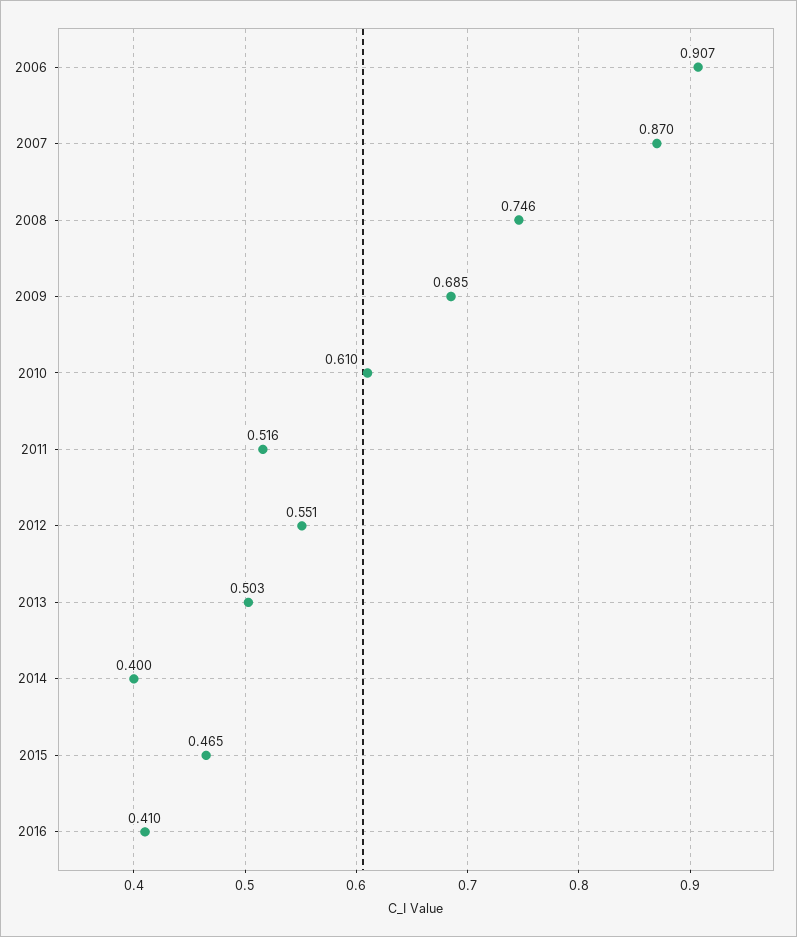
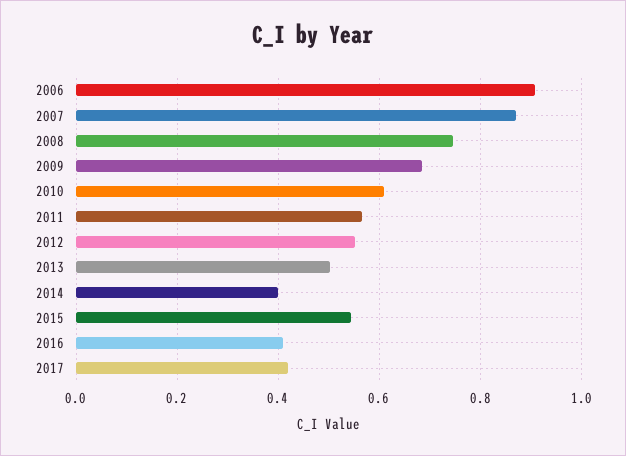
2011: 0.516 -> 0.56
2015: 0.465 -> 0.54
2017: none -> 0.42

